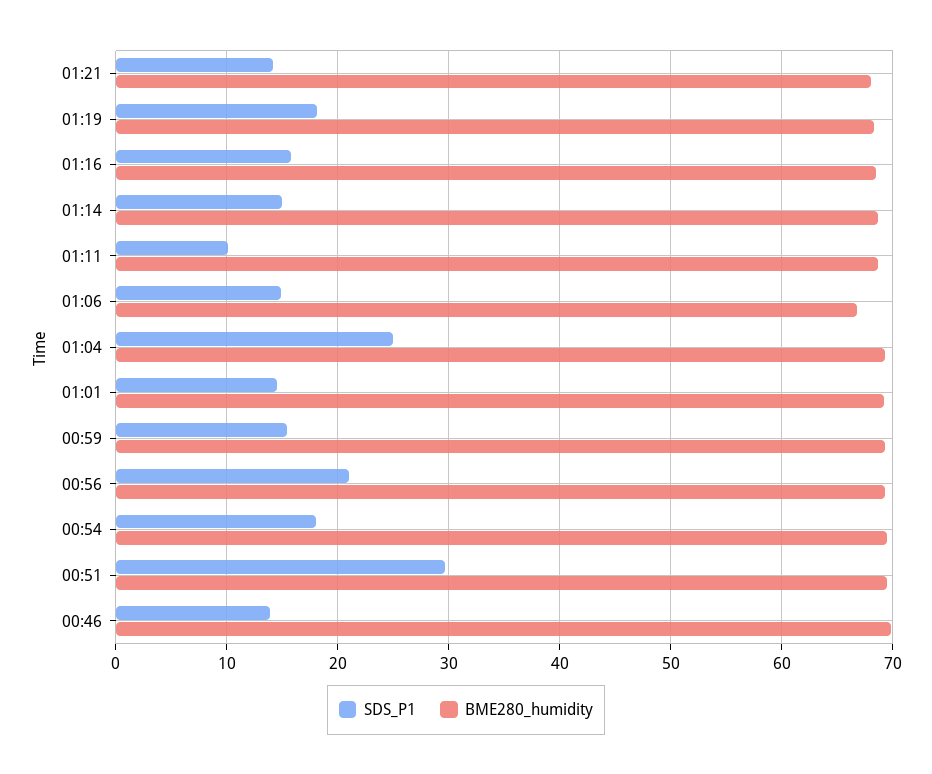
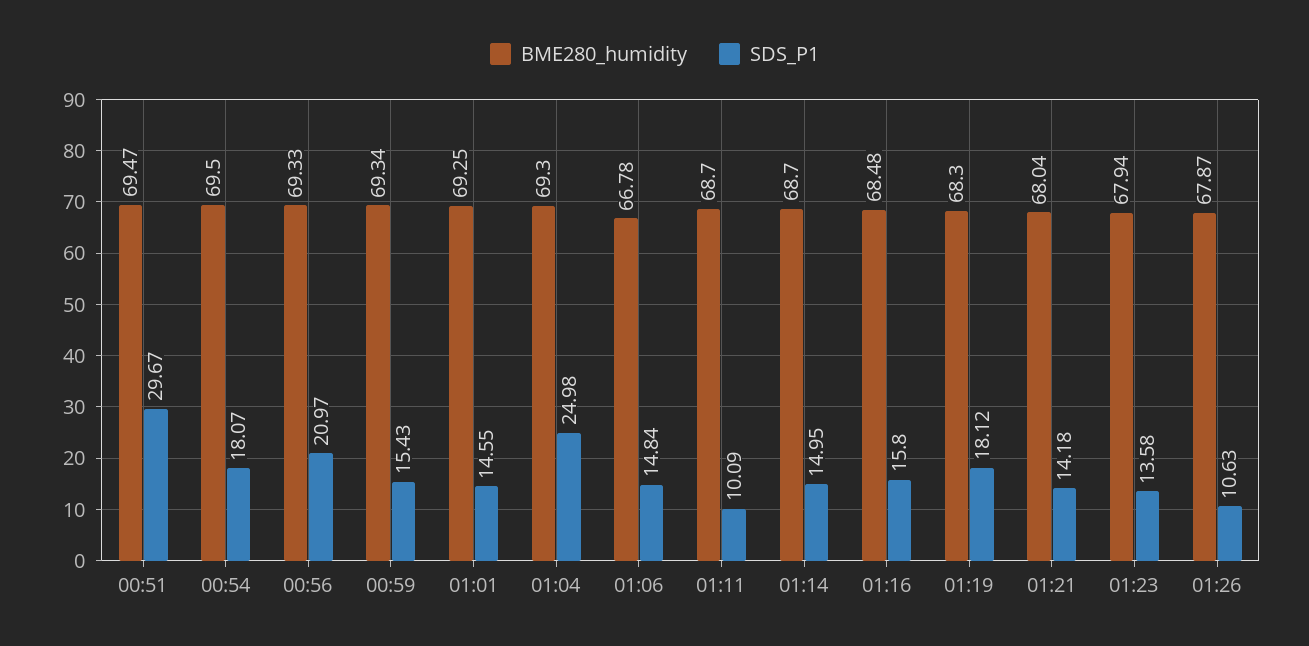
SDS_P1, 00:46: 14 -> none
BME280_humidity, 00:46: 70 -> none
BME280_humidity, 01:23: none -> 67.94
SDS_P1, 01:23: none -> 13.58
BME280_humidity, 01:26: none -> 67.87
SDS_P1, 01:26: none -> 10.63

